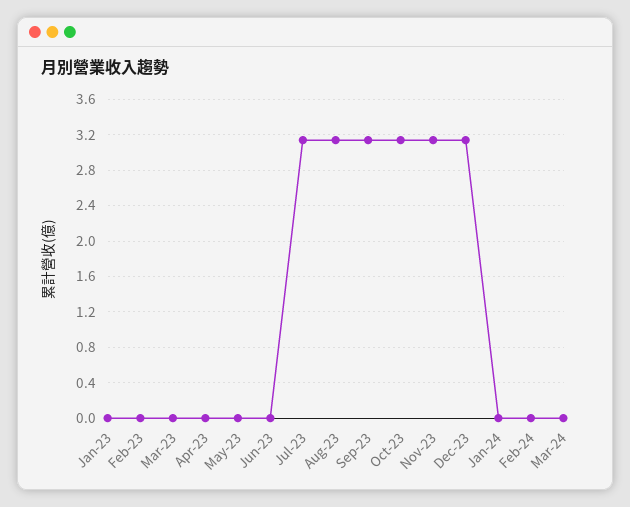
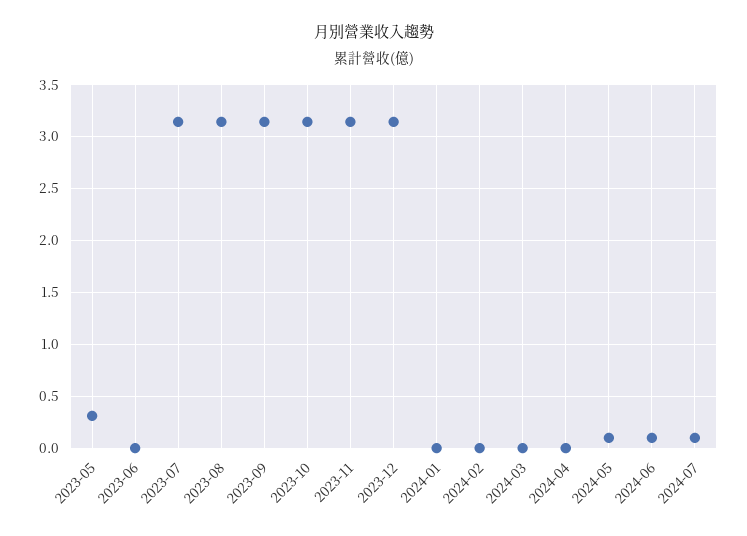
Jan-23: 0 -> none
Feb-23: 0 -> none
Mar-23: 0 -> none
Apr-23: 0 -> none
May-23: 0 -> 0.3
2024-04: none -> 0
2024-05: none -> 0.1
2024-06: none -> 0.1
2024-07: none -> 0.1

